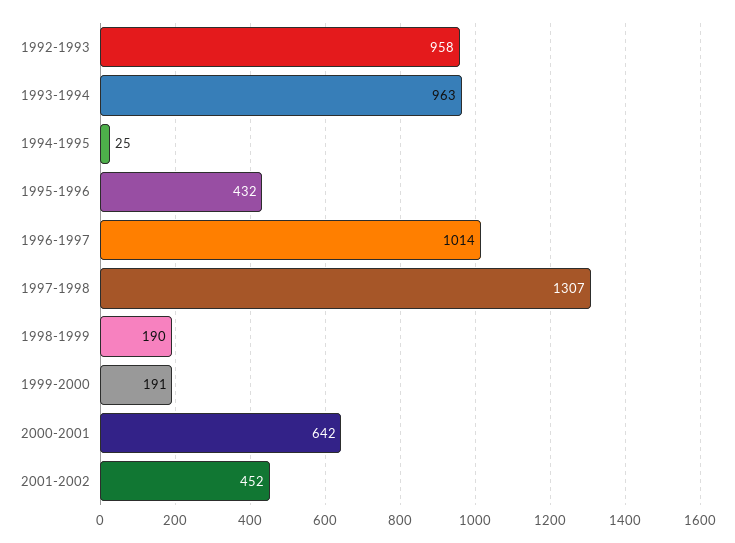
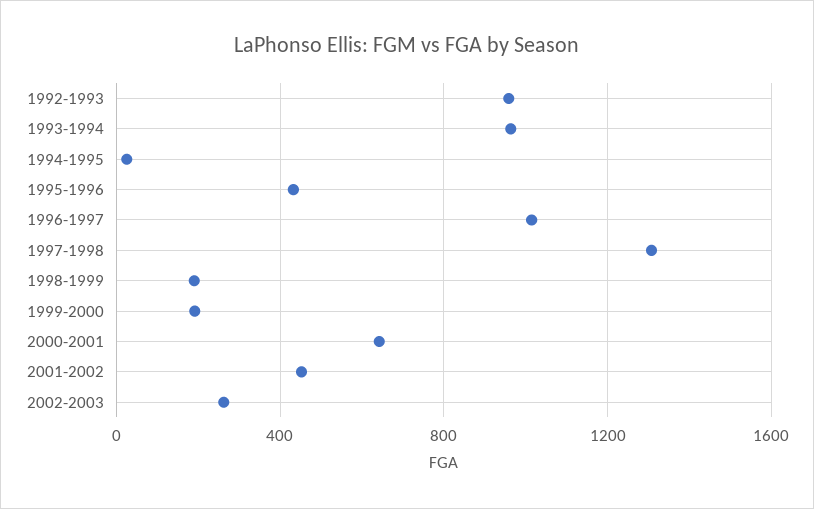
2002-2003: none -> 250

